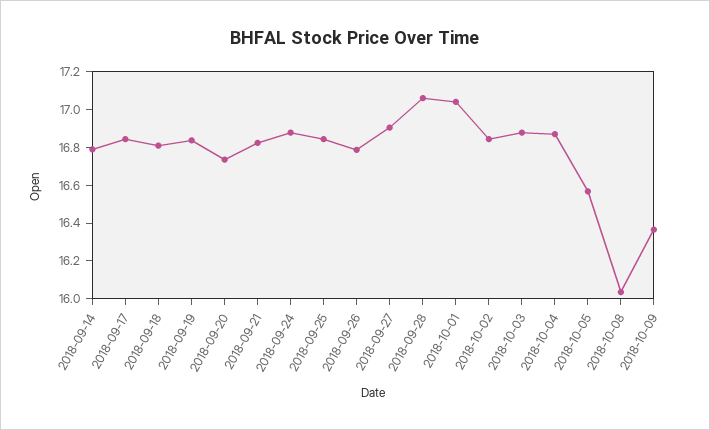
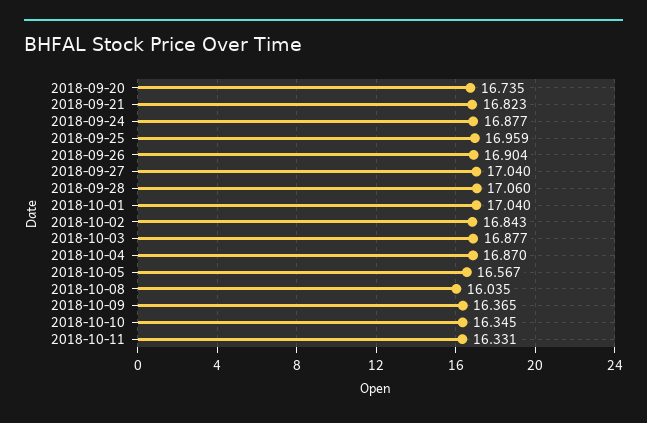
2018-09-14: 16.8 -> none
2018-09-17: 16.85 -> none
2018-09-18: 16.8 -> none
2018-09-19: 16.85 -> none
2018-09-25: 16.85 -> 16.959
2018-09-26: 16.8 -> 16.904
2018-09-27: 16.9 -> 17.04
2018-10-10: none -> 16.345
2018-10-11: none -> 16.331

